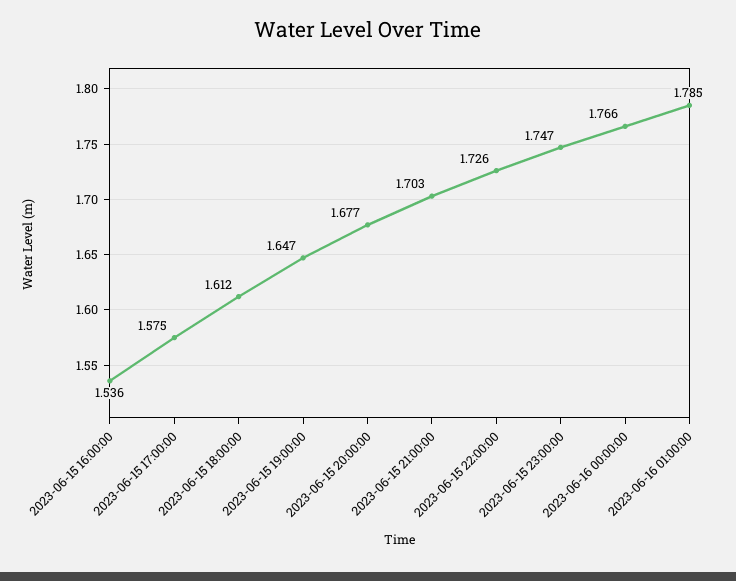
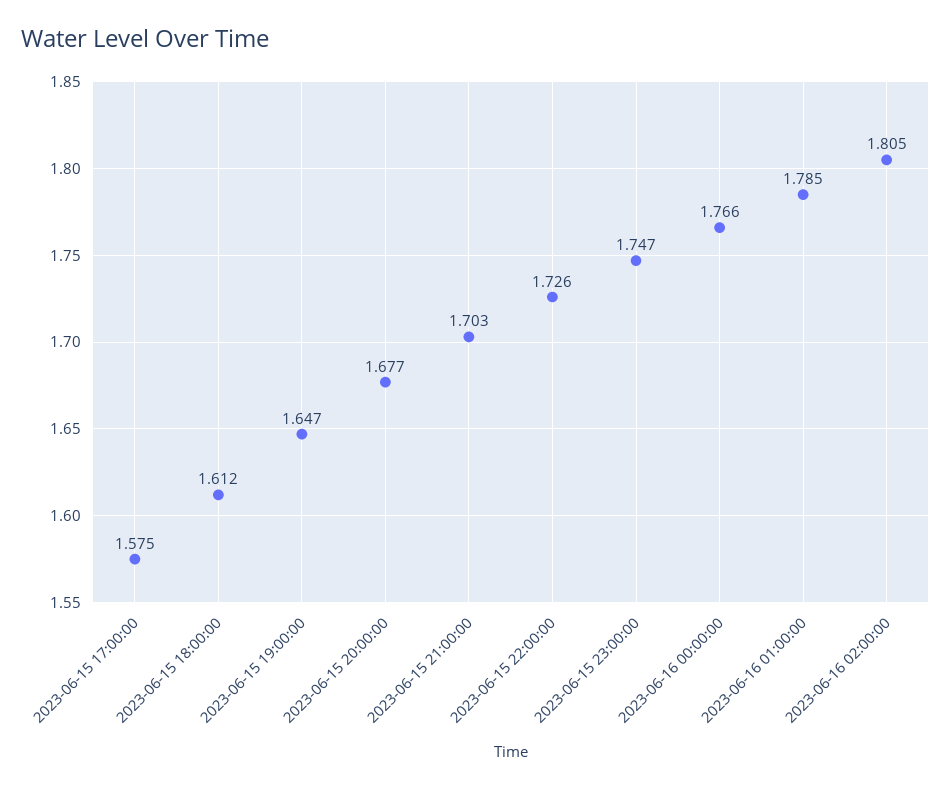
2023-06-15 16:00:00: 1.536 -> none
2023-06-16 02:00:00: none -> 1.805

